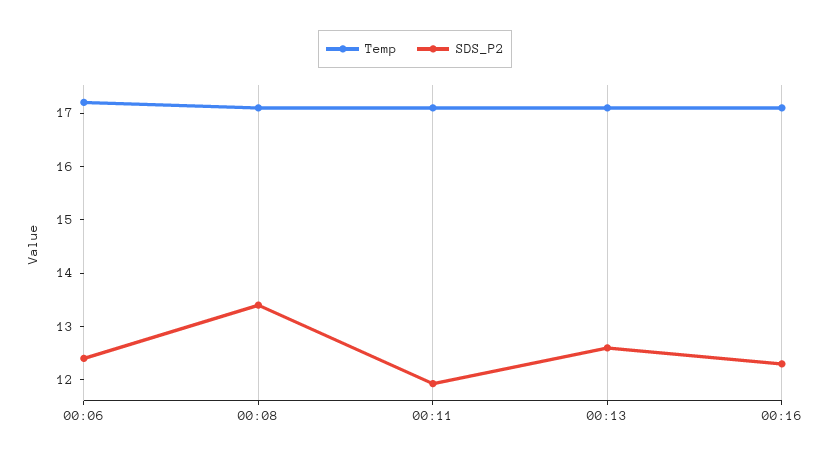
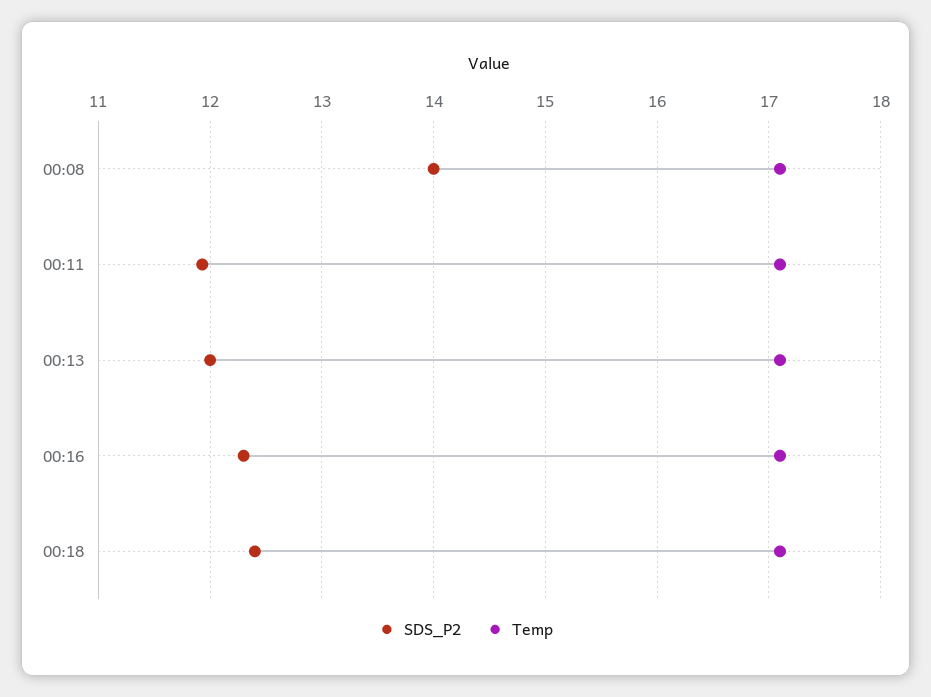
Temp, 00:06: 17.2 -> none
SDS_P2, 00:06: 12.4 -> none
SDS_P2, 00:08: 13.4 -> 14
SDS_P2, 00:13: 12.6 -> 12
SDS_P2, 00:18: none -> 12.4
Temp, 00:18: none -> 17.1

